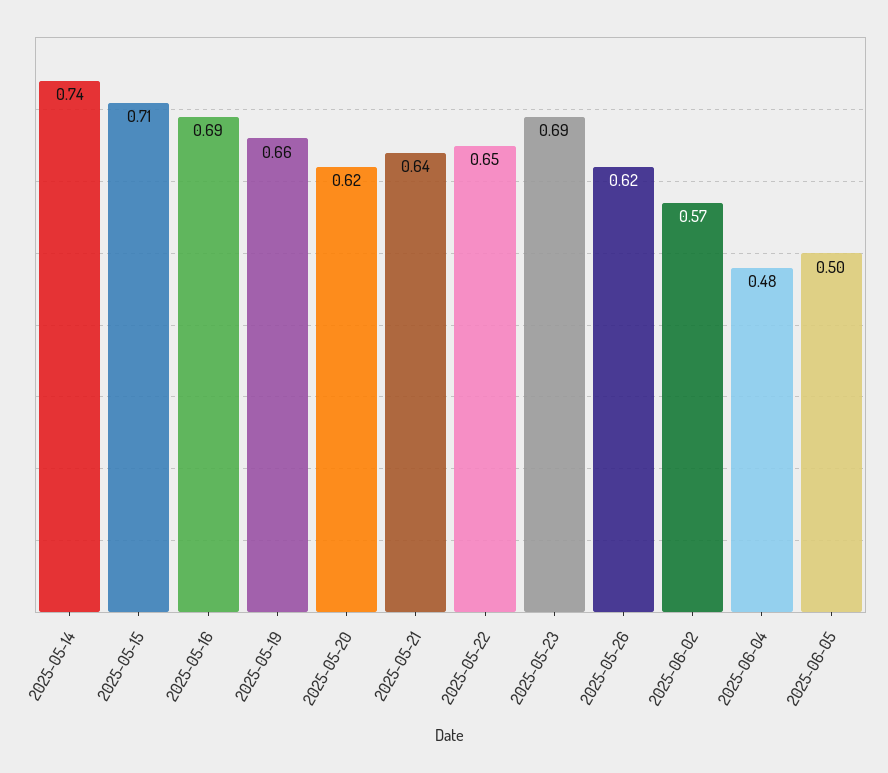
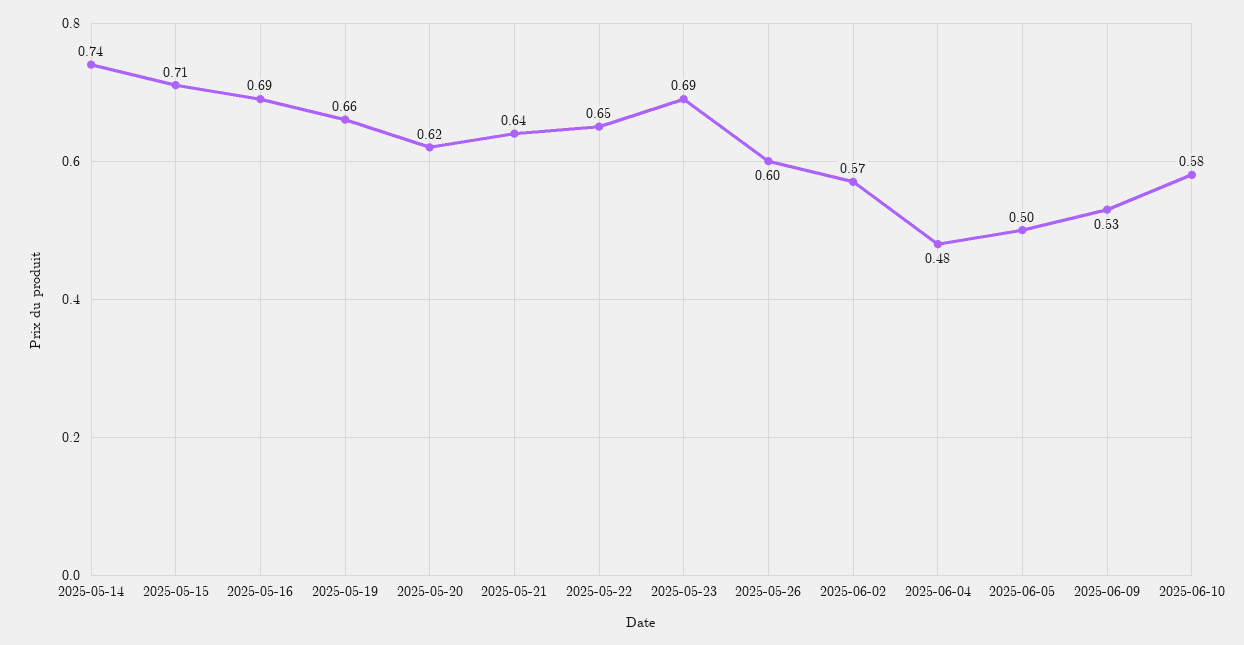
2025-05-26: 0.62 -> 0.6
2025-06-09: none -> 0.53
2025-06-10: none -> 0.58

